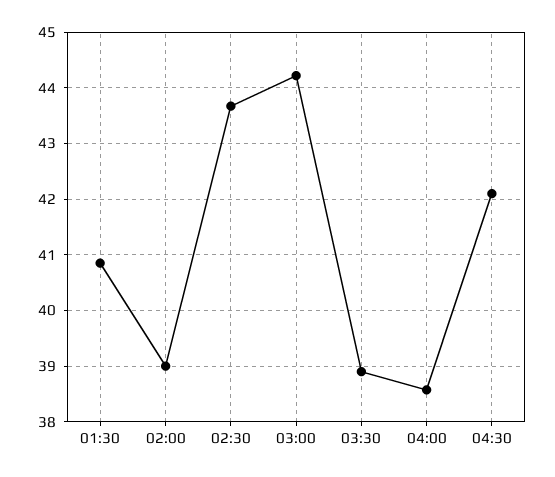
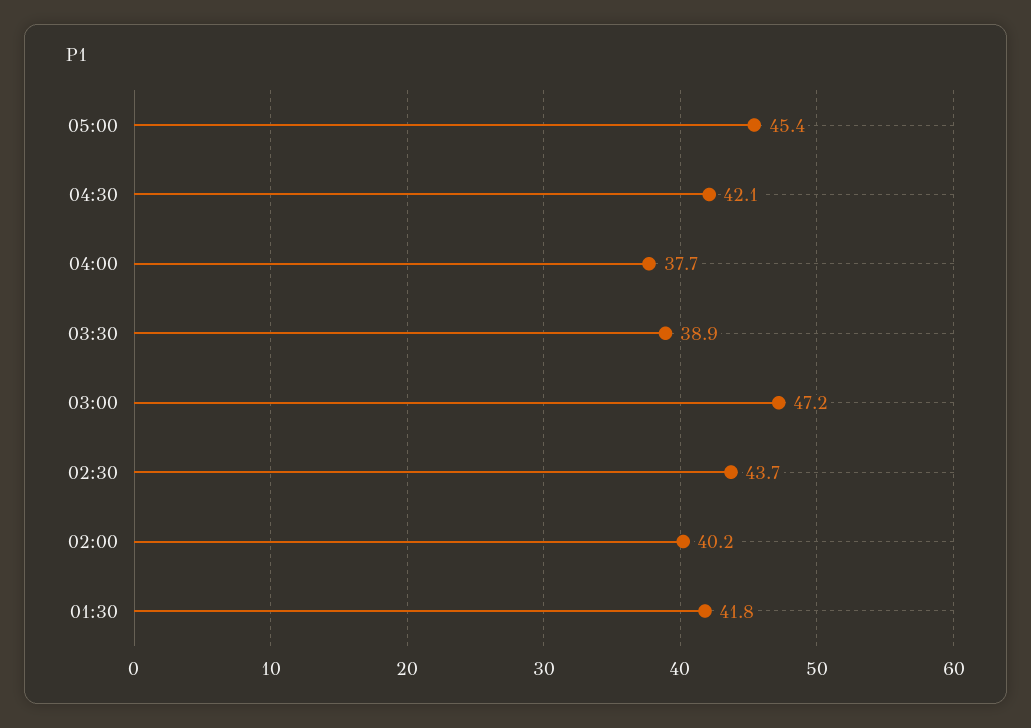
01:30: 40.8 -> 41.8
02:00: 39 -> 40.2
03:00: 44.2 -> 47.2
04:00: 38.6 -> 37.7
05:00: none -> 45.4

